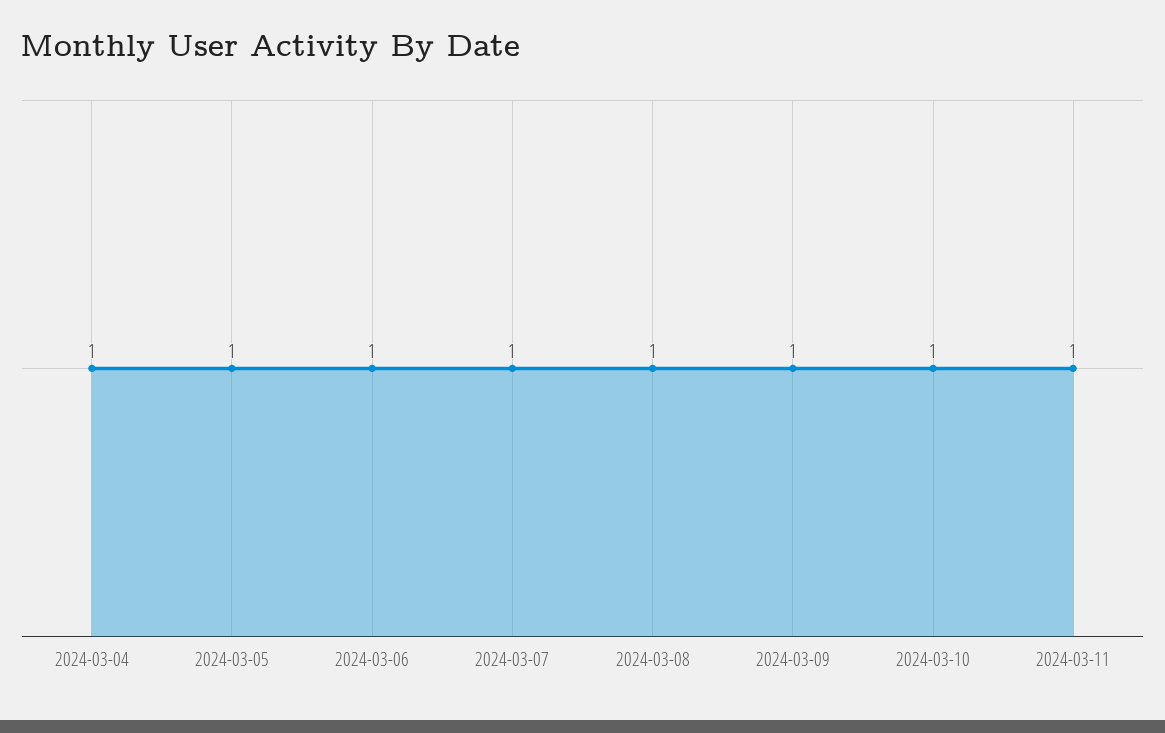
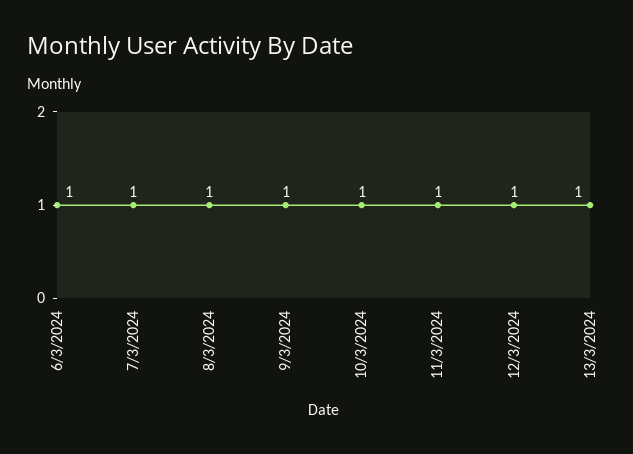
2024-03-04: 1 -> none
2024-03-05: 1 -> none
12/3/2024: none -> 1
13/3/2024: none -> 1

